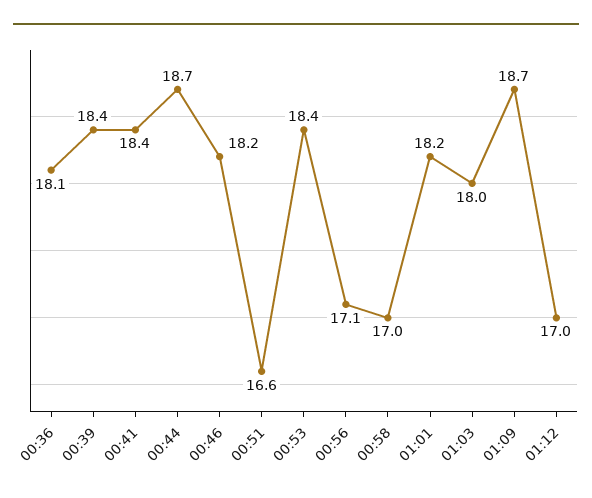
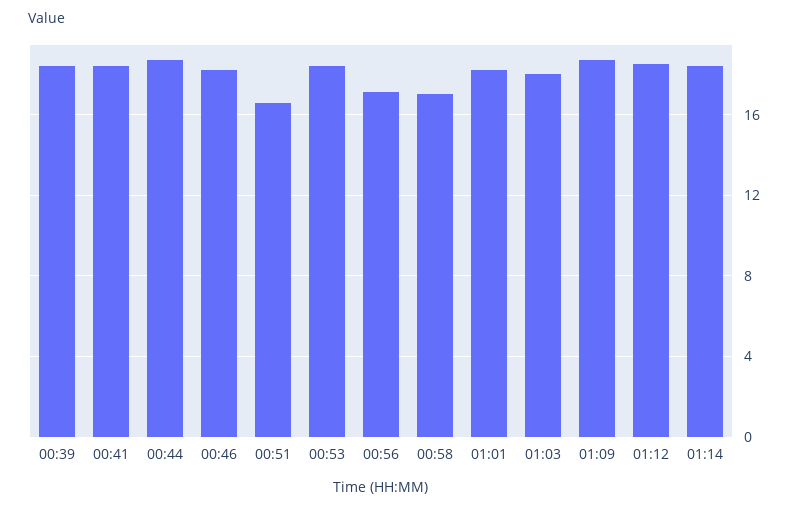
00:36: 18.1 -> none
01:12: 17 -> 18.5
01:14: none -> 18.5

